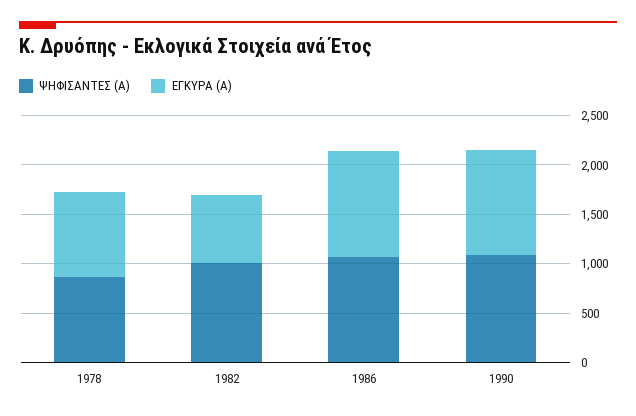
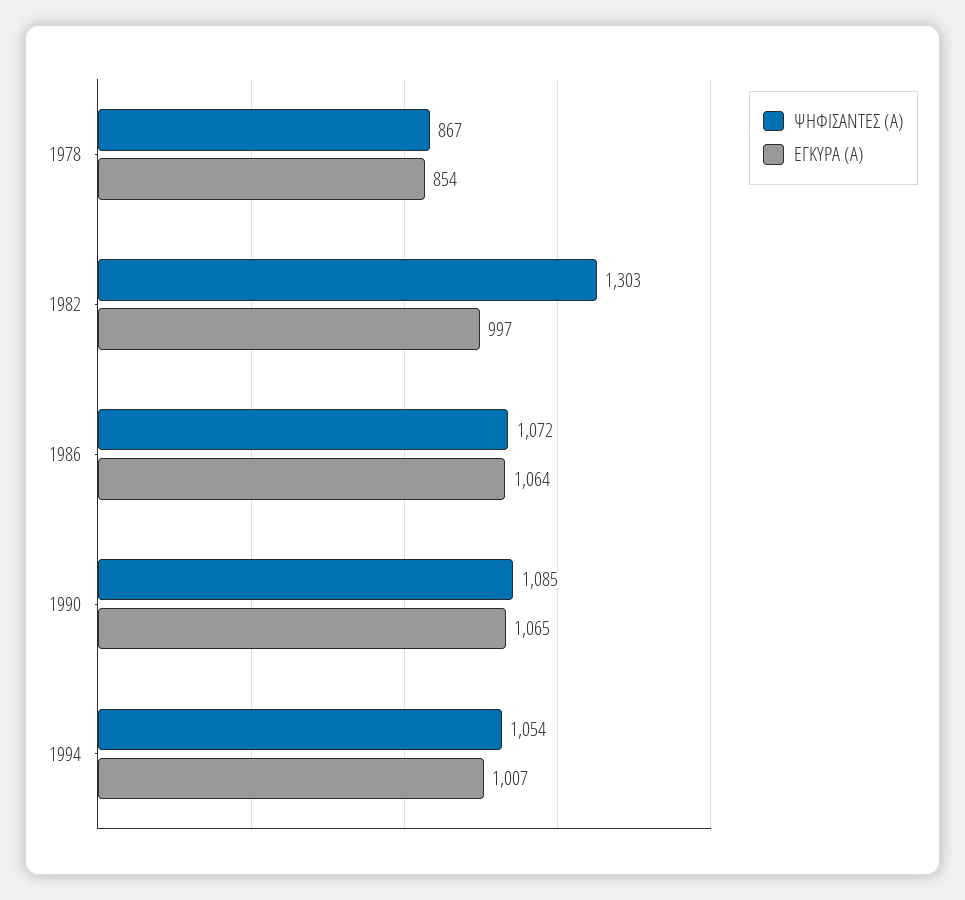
ΨΗΦΙΣΑΝΤΕΣ (Α), 1982: 1000 -> 1303
ΕΓΚΥΡΑ (Α), 1982: 700 -> 997
ΨΗΦΙΣΑΝΤΕΣ (Α), 1994: none -> 1054
ΕΓΚΥΡΑ (Α), 1994: none -> 1007

